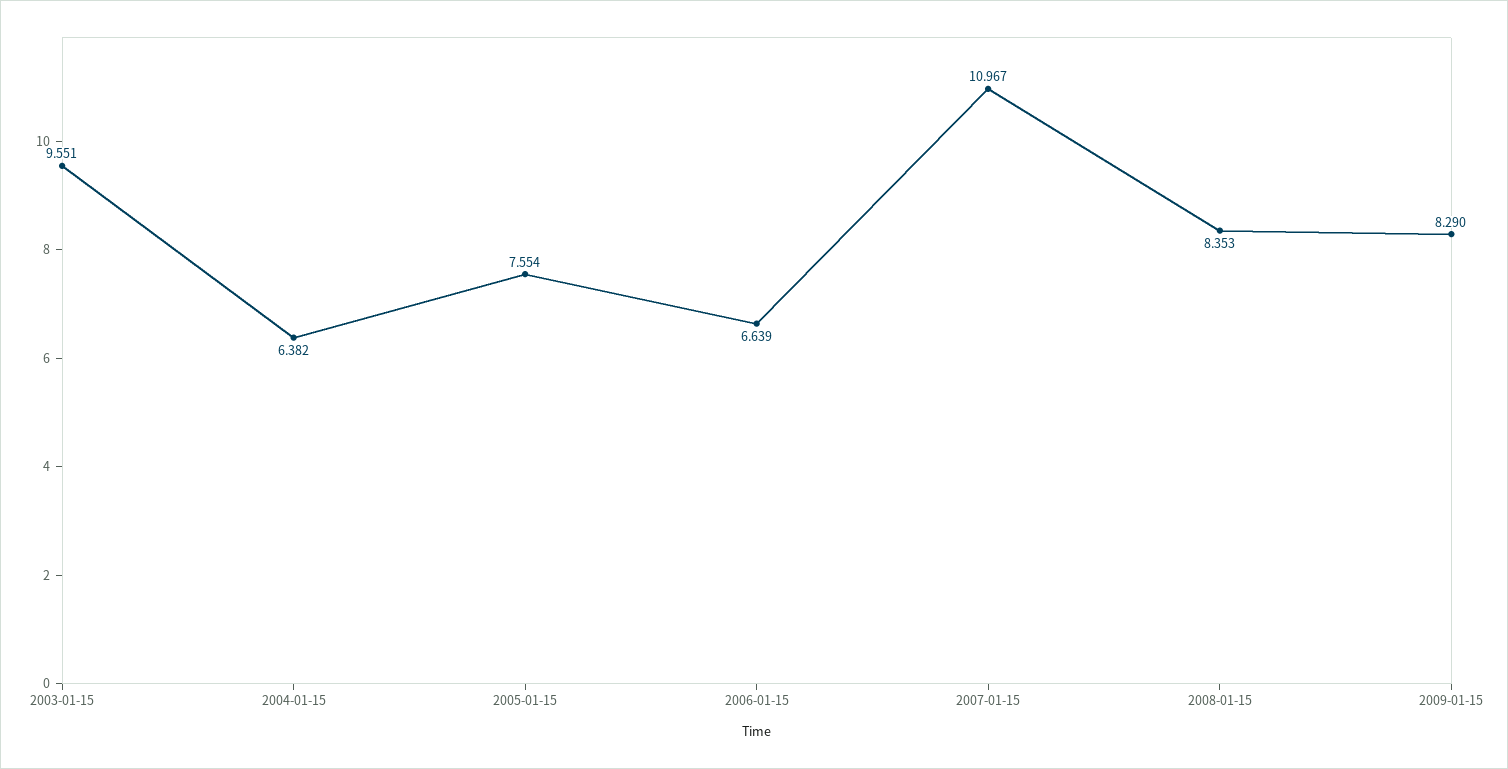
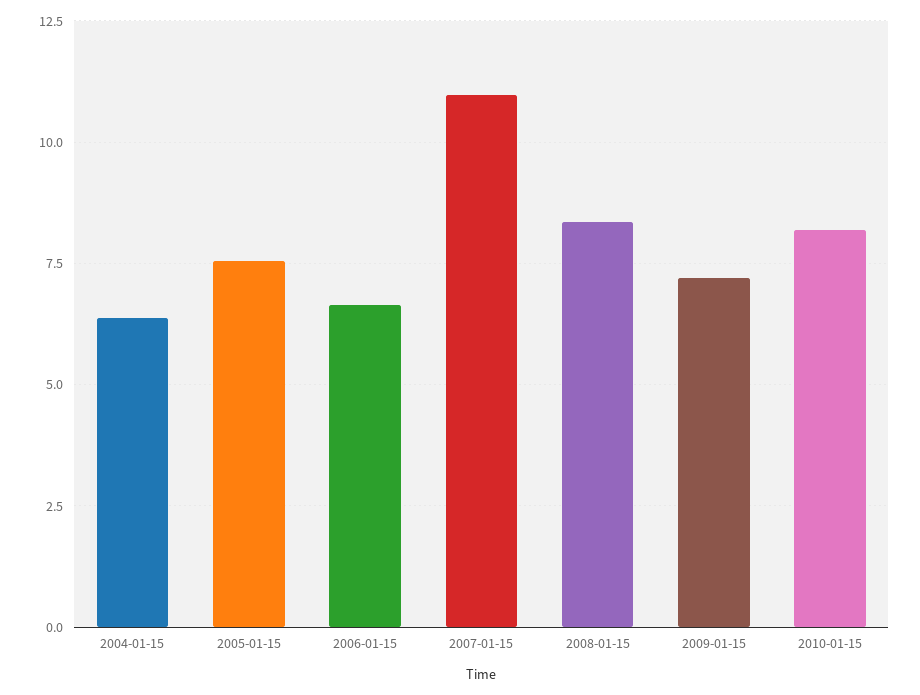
2003-01-15: 9.551 -> none
2009-01-15: 8.29 -> 7.25
2010-01-15: none -> 8.25

